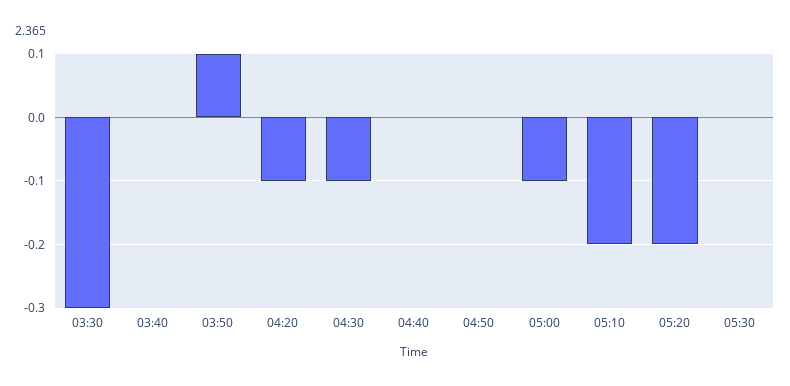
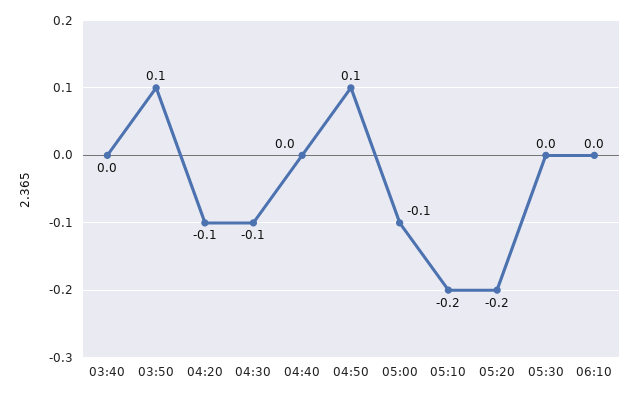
03:30: -0.3 -> none
04:50: 0 -> 0.1
06:10: none -> 0

